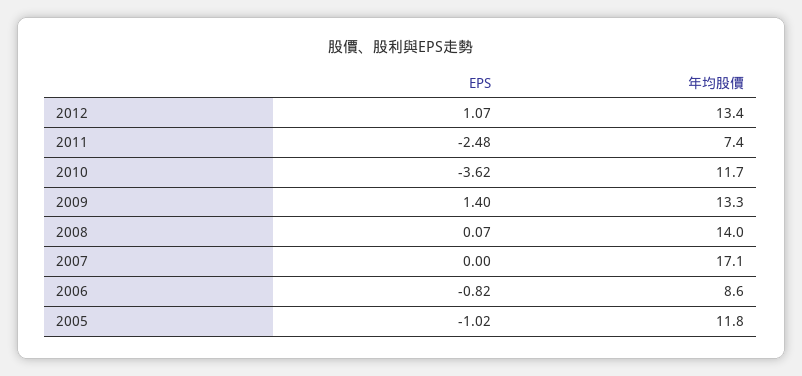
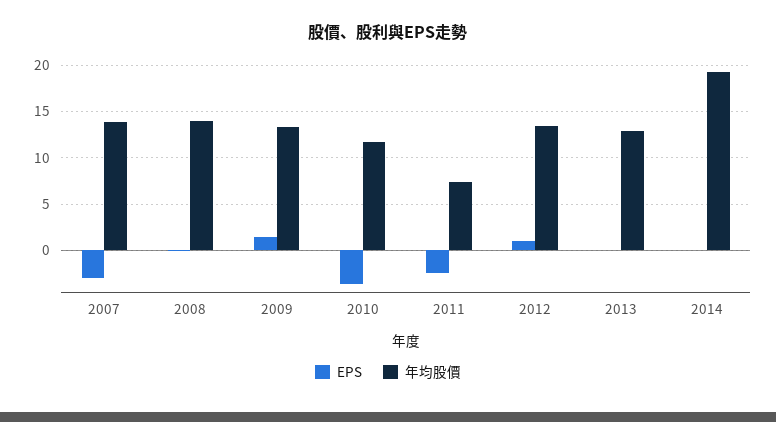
EPS, 2007: 0 -> -3
年均股價, 2007: 17.1 -> 14
EPS, 2006: -0.82 -> none
年均股價, 2006: 8.6 -> none
EPS, 2005: -1.02 -> none
年均股價, 2005: 11.8 -> none
EPS, 2013: none -> 0
年均股價, 2013: none -> 13
EPS, 2014: none -> 0
年均股價, 2014: none -> 19

